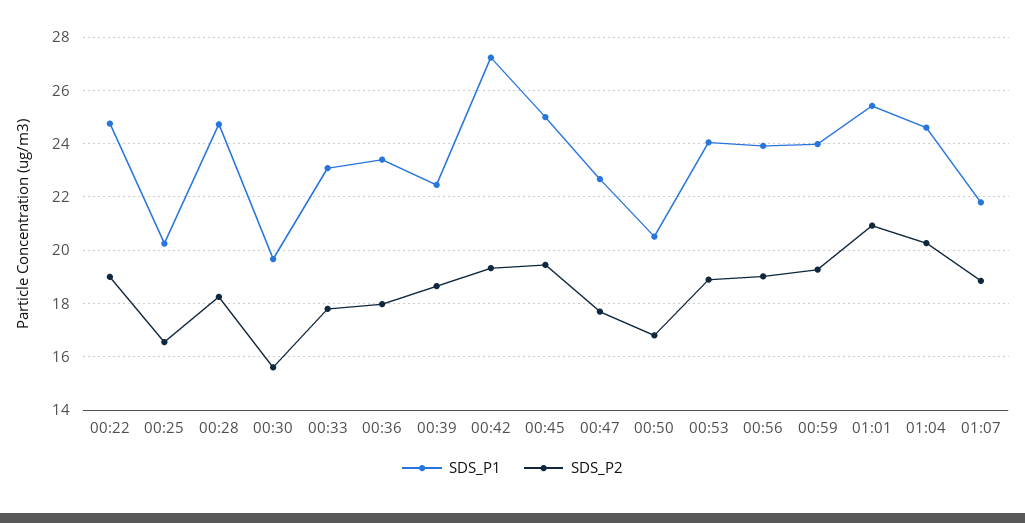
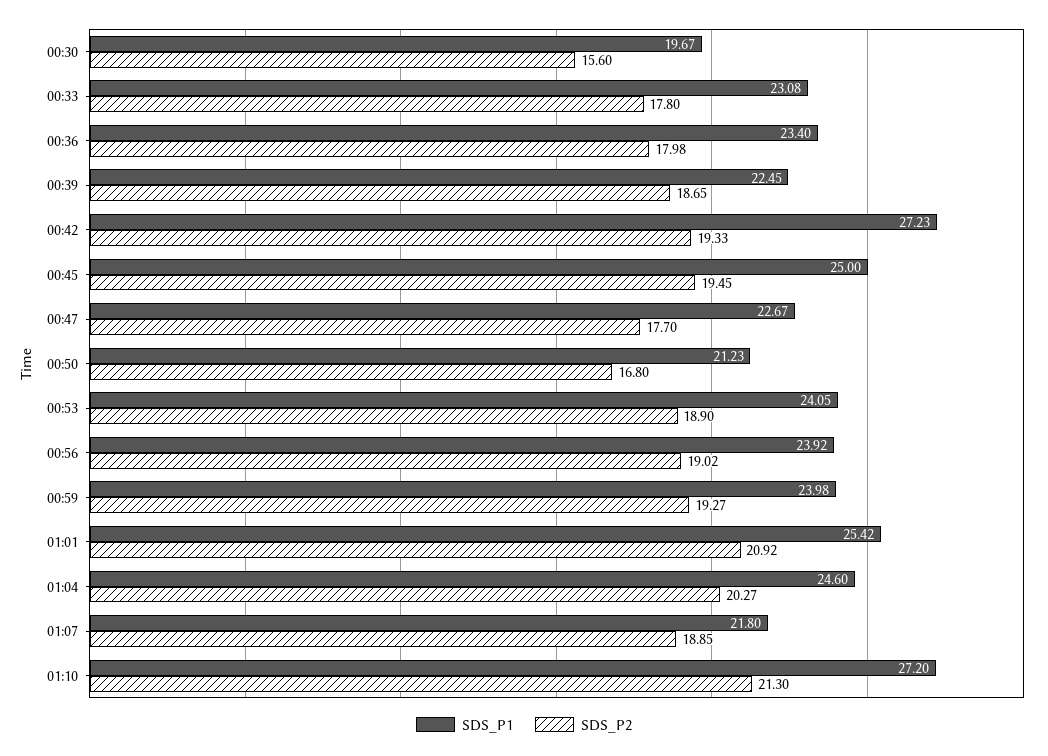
SDS_P1, 00:22: 24.75 -> none
SDS_P2, 00:22: 19 -> none
SDS_P1, 00:25: 20.25 -> none
SDS_P2, 00:25: 16.5 -> none
SDS_P1, 00:28: 24.75 -> none
SDS_P2, 00:28: 18.25 -> none
SDS_P1, 00:50: 20.5 -> 21.23
SDS_P1, 01:10: none -> 27.2
SDS_P2, 01:10: none -> 21.3

